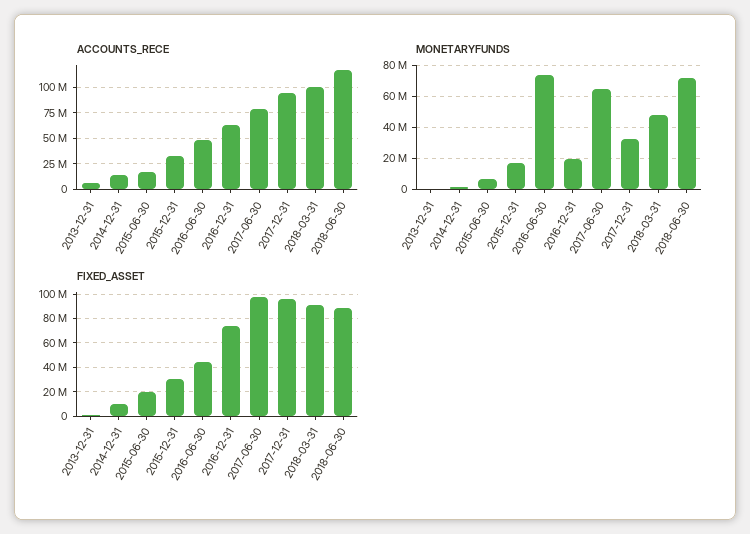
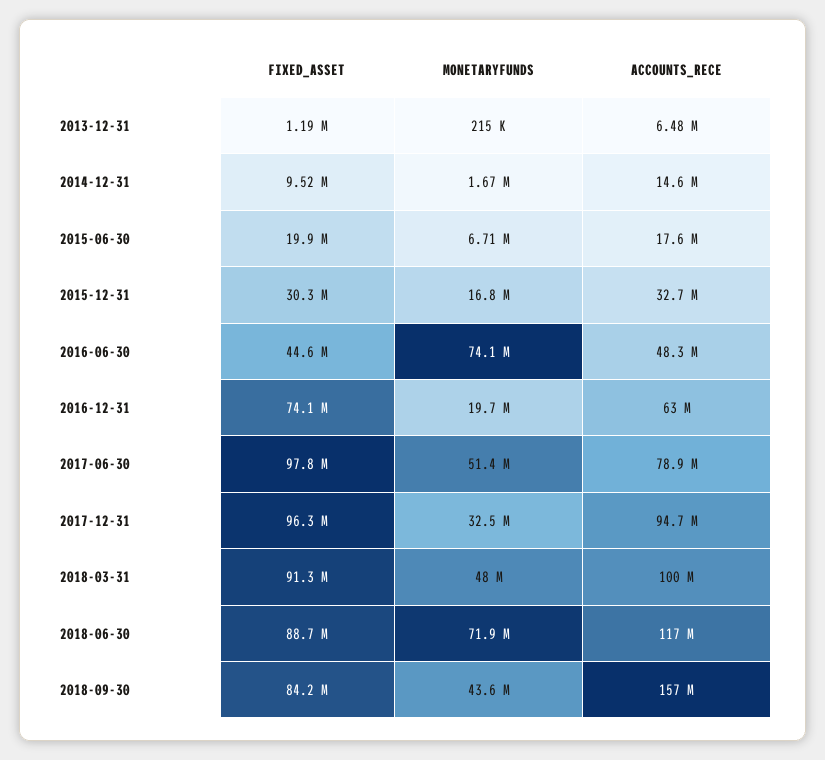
MONETARYFUNDS, 2017-06-30: 65000000 -> 51400000
FIXED_ASSET, 2018-09-30: none -> 84200000
MONETARYFUNDS, 2018-09-30: none -> 43600000
ACCOUNTS_RECE, 2018-09-30: none -> 157000000

